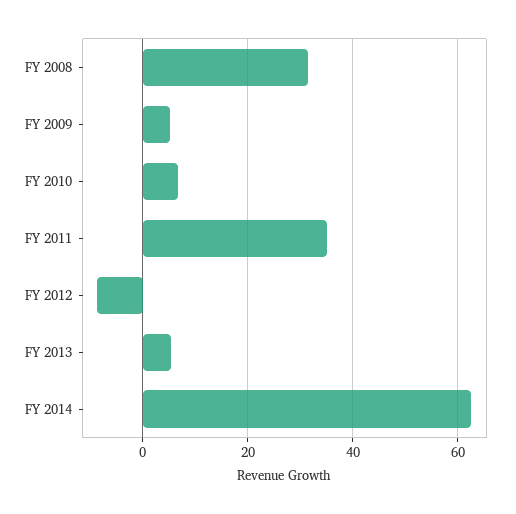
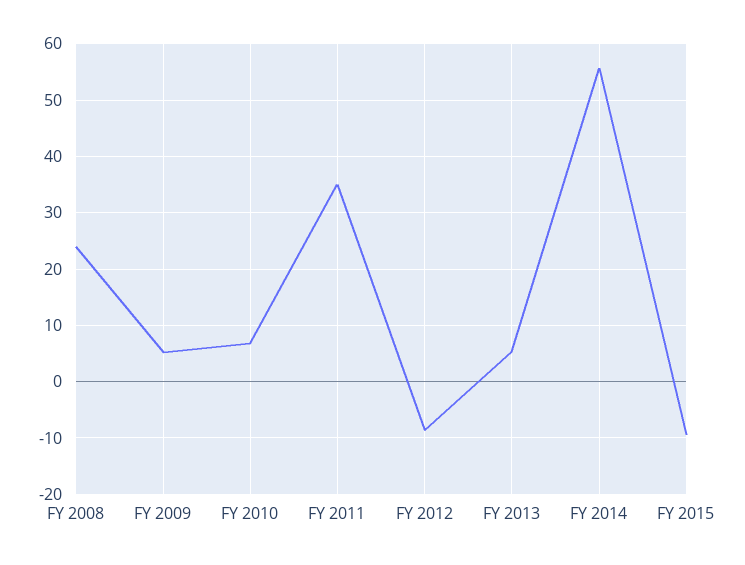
FY 2008: 32 -> 24
FY 2014: 62 -> 56
FY 2015: none -> -10

